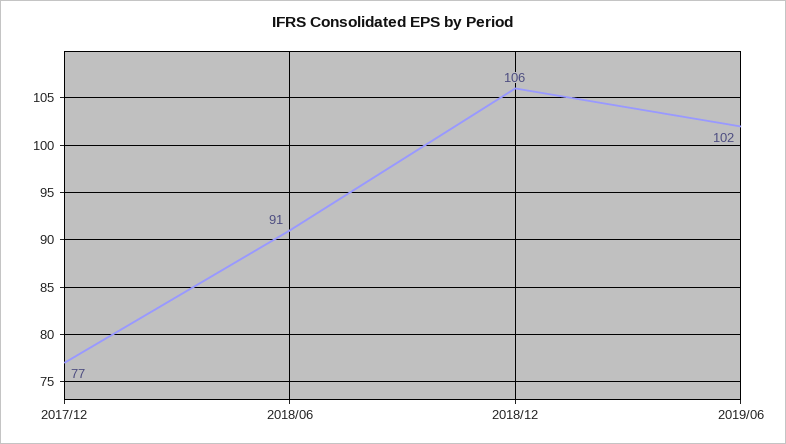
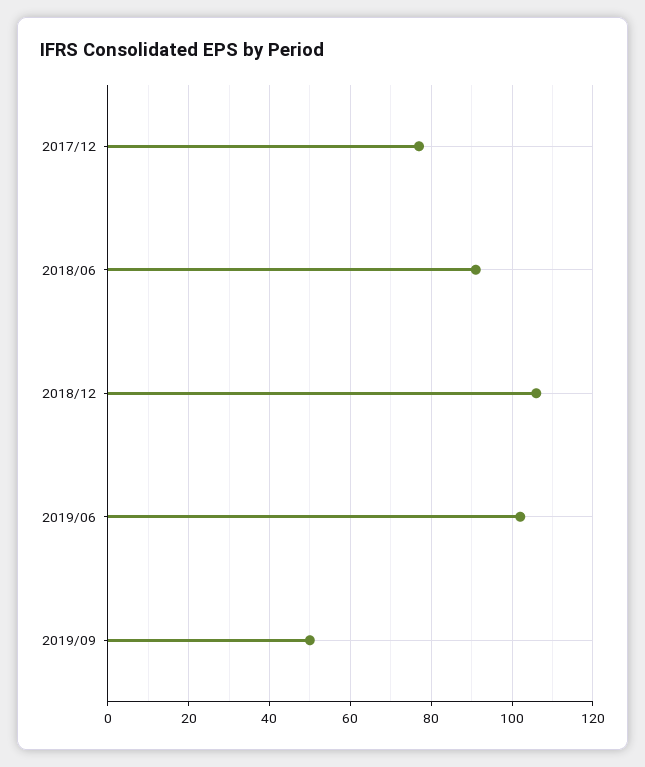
2019/09: none -> 50

